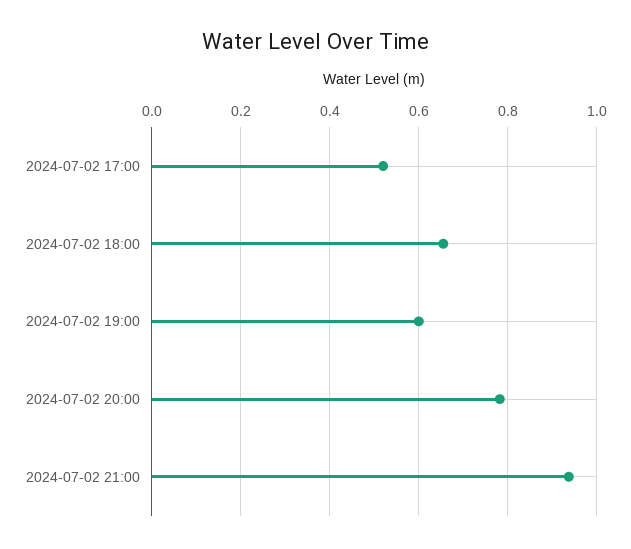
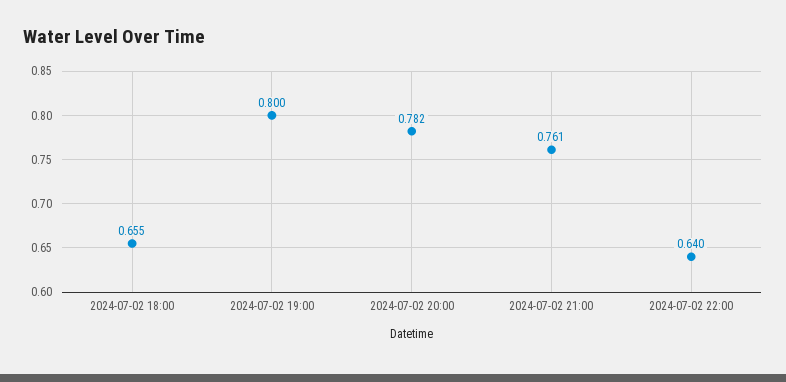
2024-07-02 17:00: 0.52 -> none
2024-07-02 19:00: 0.6 -> 0.8
2024-07-02 21:00: 0.94 -> 0.761
2024-07-02 22:00: none -> 0.64

